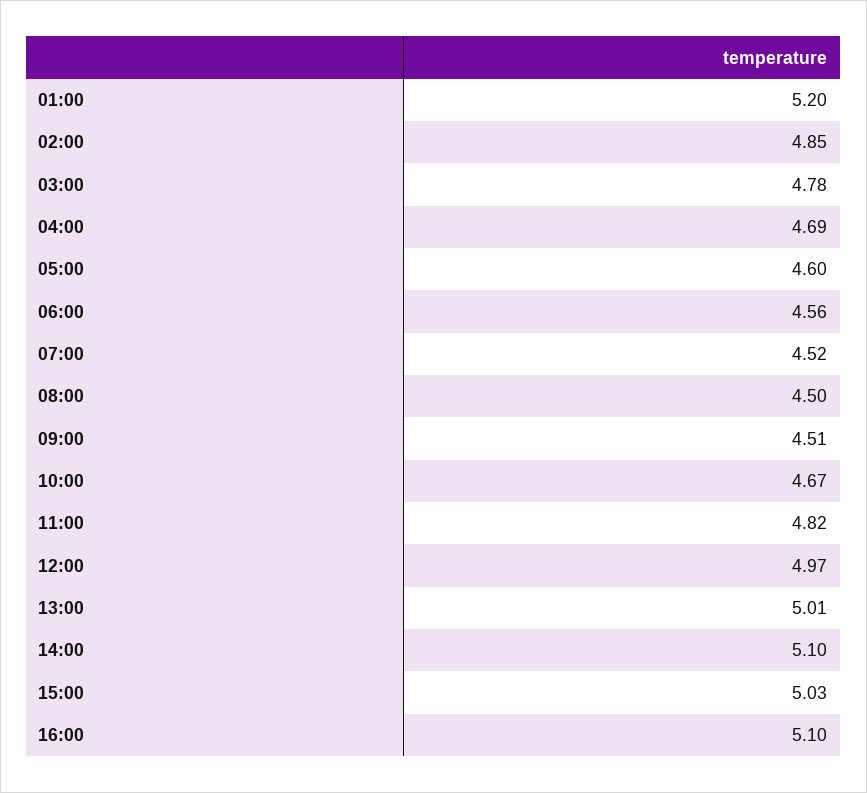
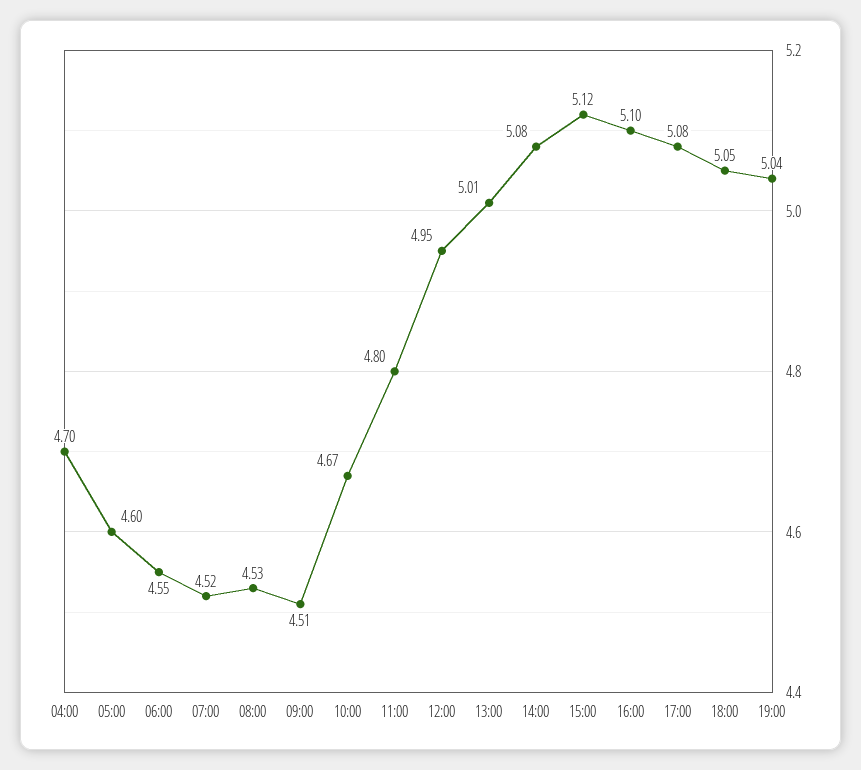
01:00: 5.2 -> none
02:00: 4.85 -> none
03:00: 4.78 -> none
04:00: 4.69 -> 4.7
06:00: 4.56 -> 4.55
08:00: 4.5 -> 4.53
11:00: 4.82 -> 4.8
12:00: 4.97 -> 4.95
14:00: 5.1 -> 5.08
15:00: 5.03 -> 5.12
17:00: none -> 5.08
18:00: none -> 5.05
19:00: none -> 5.04

